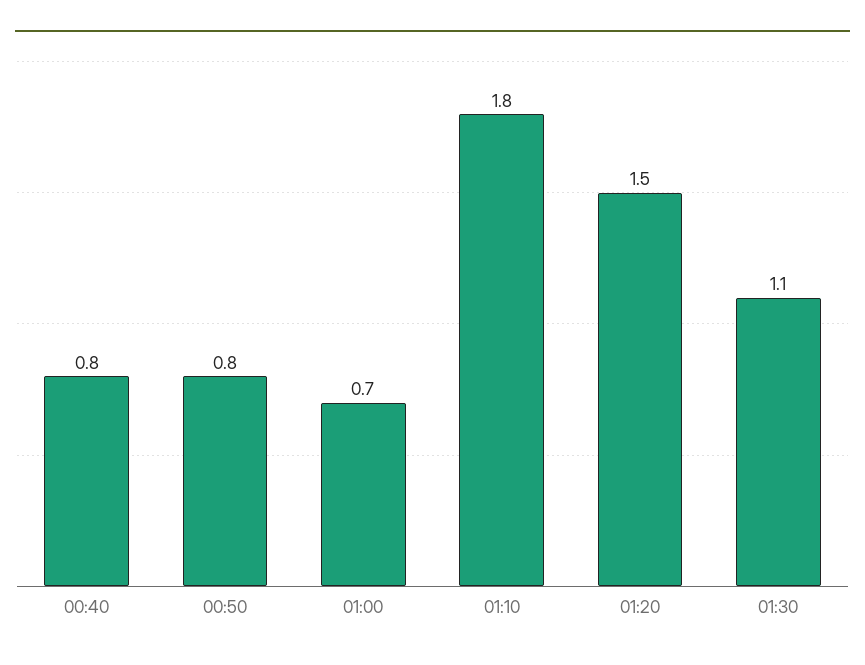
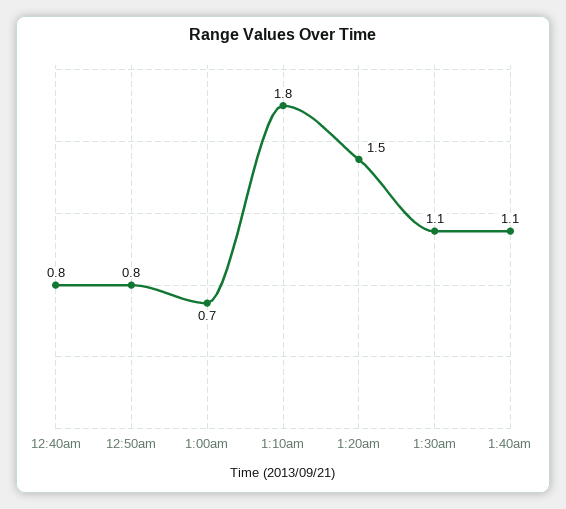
1:40am: none -> 1.1

